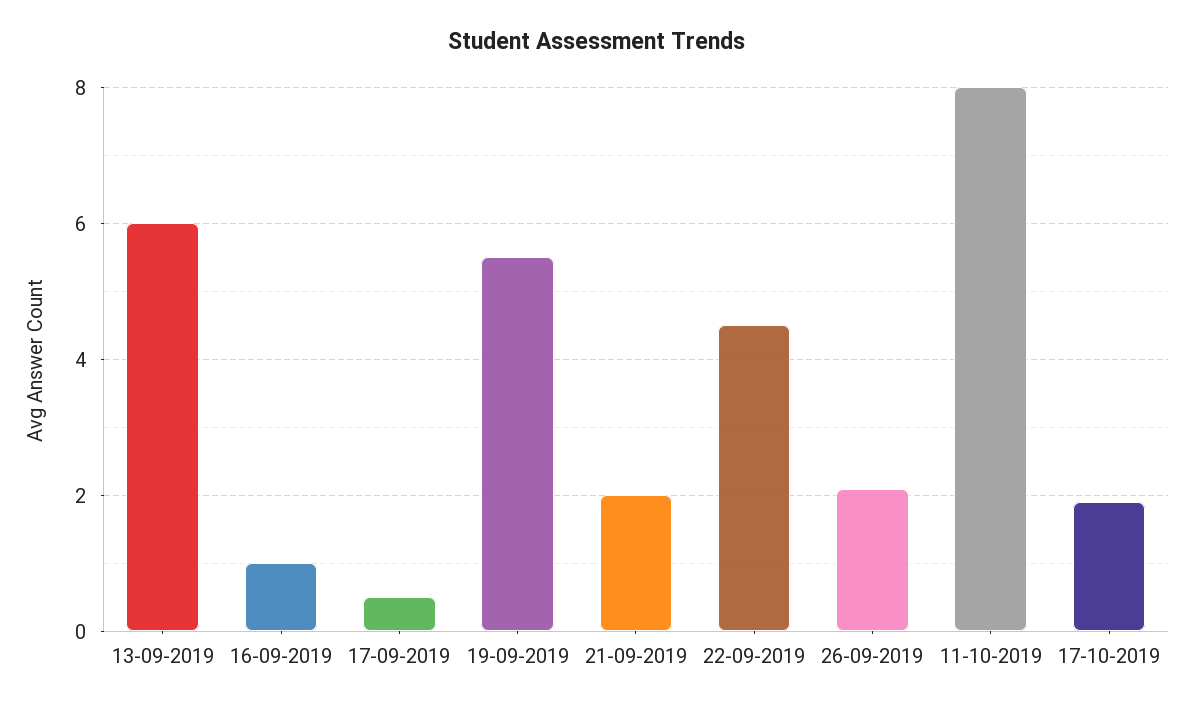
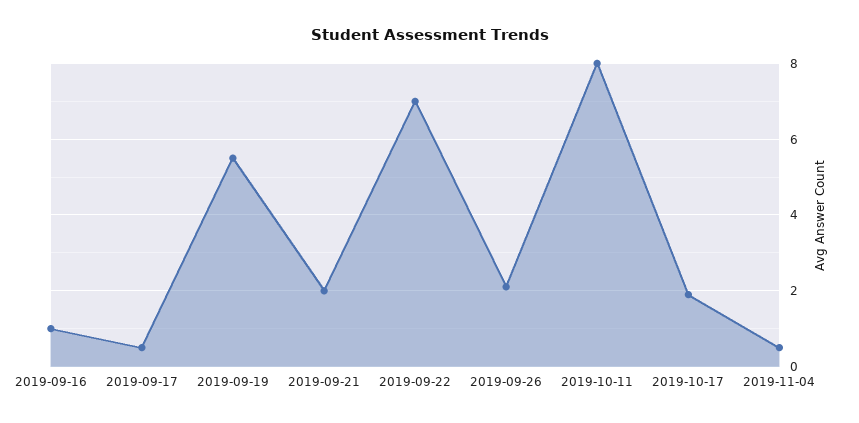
13-09-2019: 6 -> none
22-09-2019: 4.5 -> 7
2019-11-04: none -> 0.5

